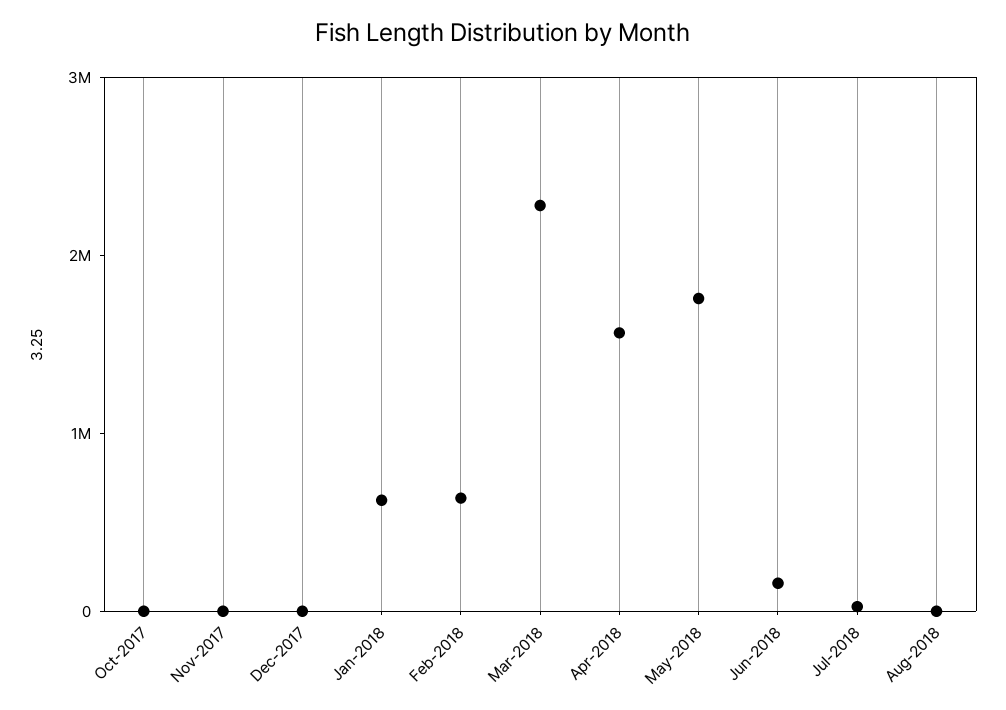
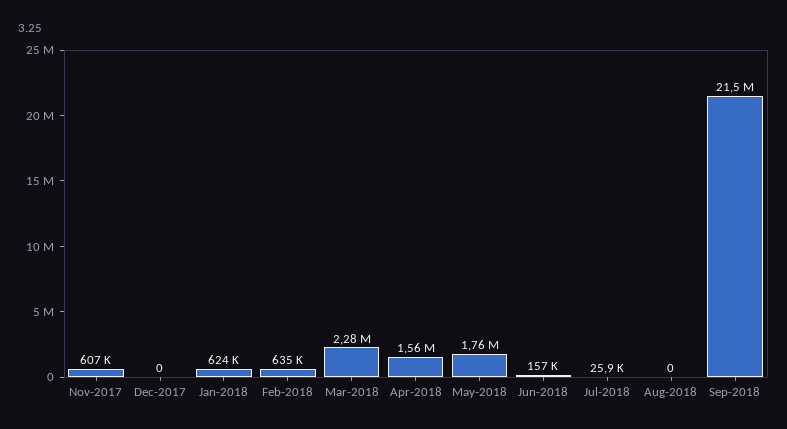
Oct-2017: 0 -> none
Nov-2017: 0 -> 607000
Sep-2018: none -> 21500000

